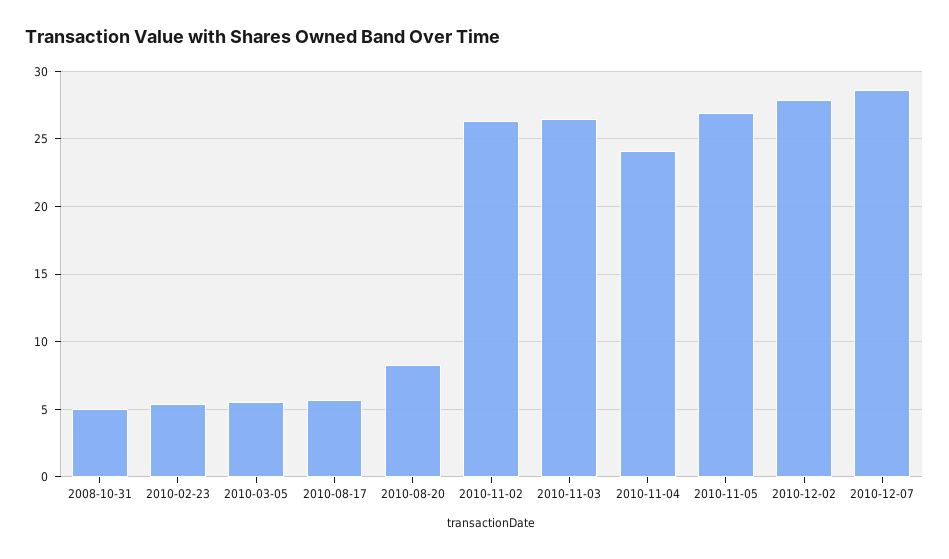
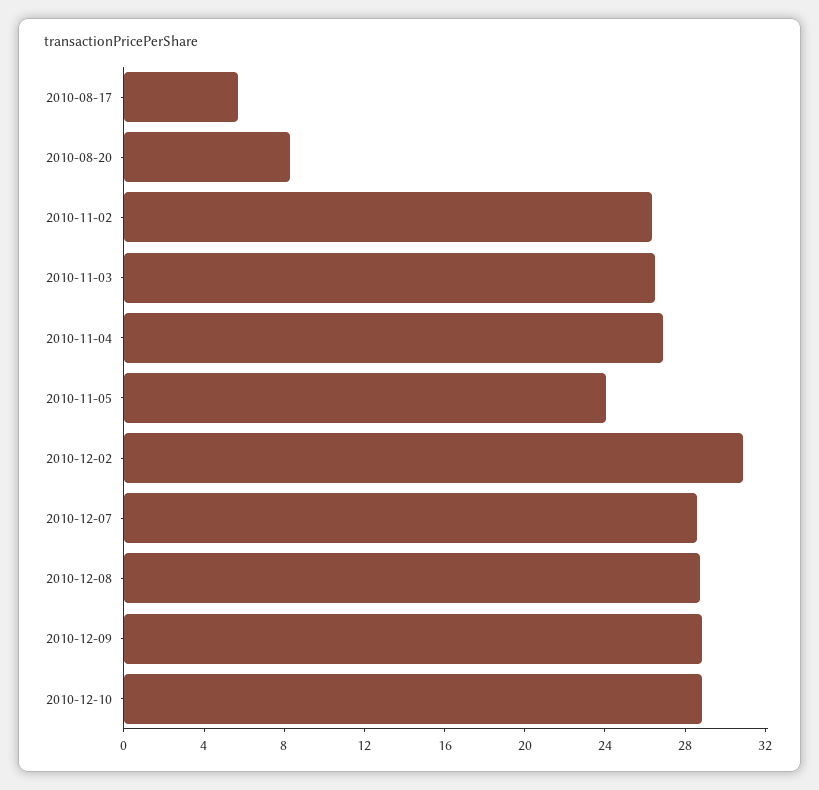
2008-10-31: 5 -> none
2010-02-23: 5.5 -> none
2010-03-05: 5.5 -> none
2010-11-04: 24 -> 27
2010-11-05: 27 -> 24
2010-12-02: 28 -> 31
2010-12-08: none -> 29
2010-12-09: none -> 29
2010-12-10: none -> 29

